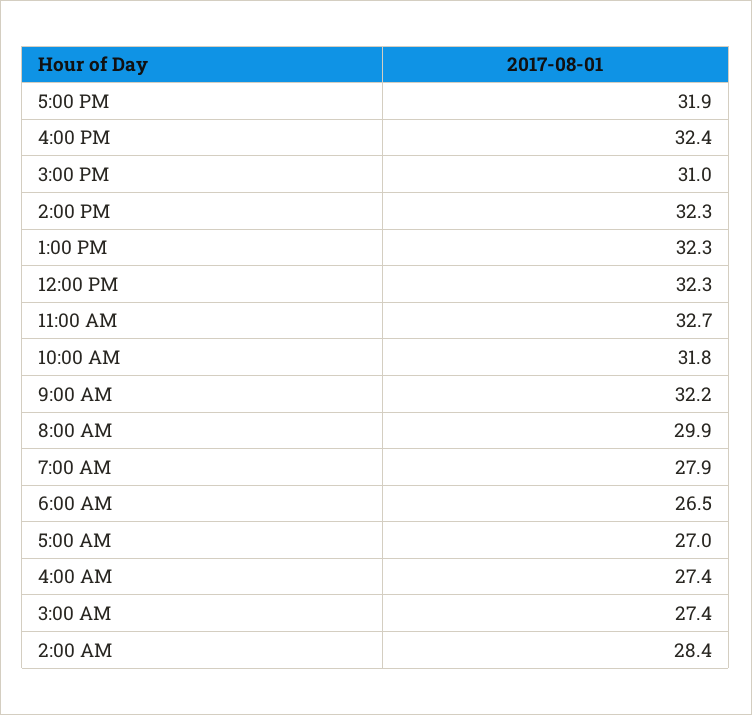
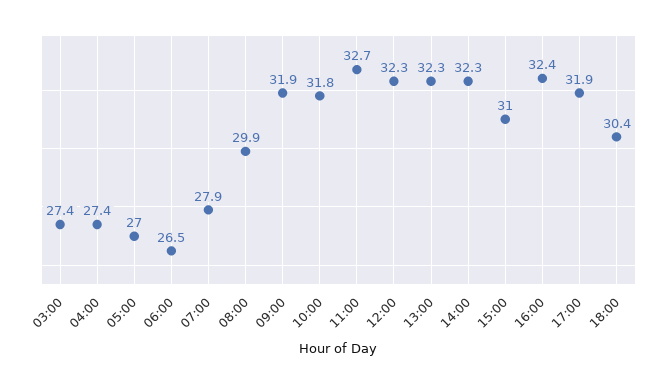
9:00 AM: 32.2 -> 31.9
2:00 AM: 28.4 -> none
18:00: none -> 30.4

